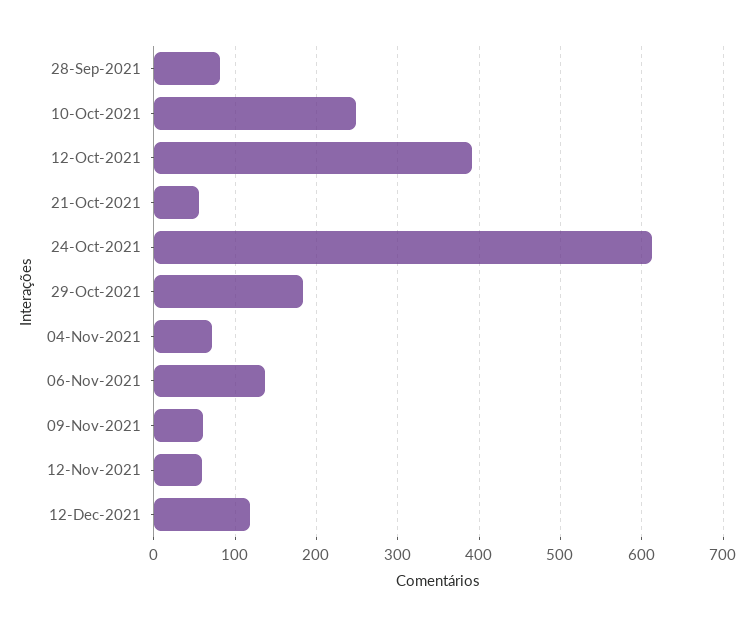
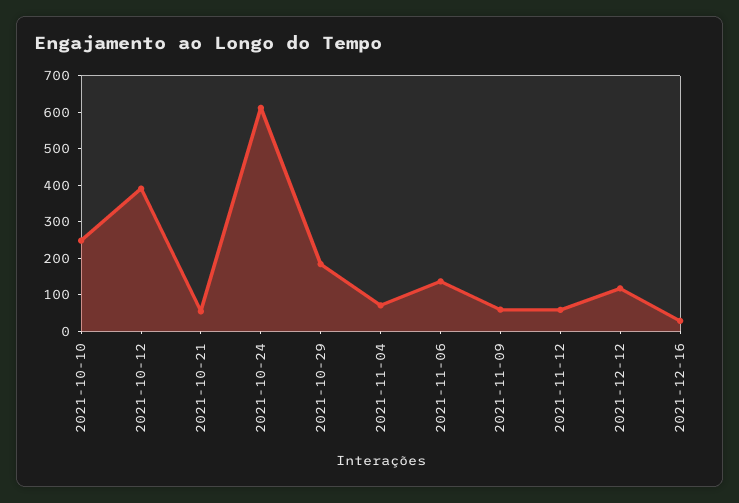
28-Sep-2021: 80 -> none
2021-12-16: none -> 25

